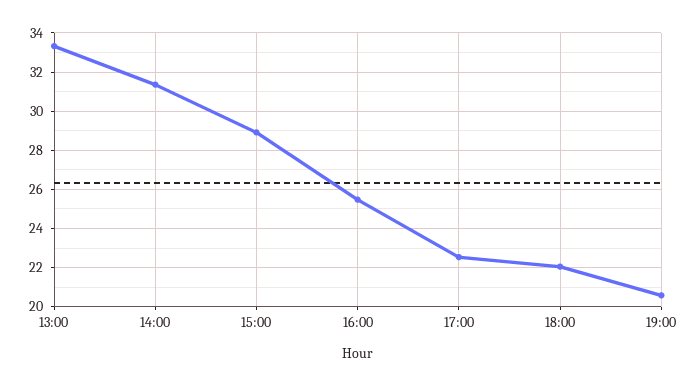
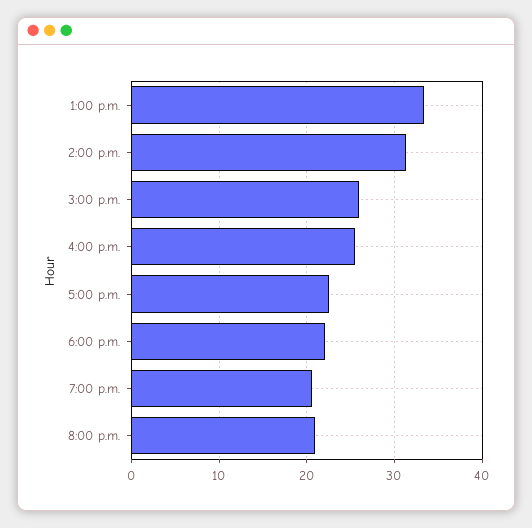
15:00: 29 -> 26
8:00 p.m.: none -> 21

